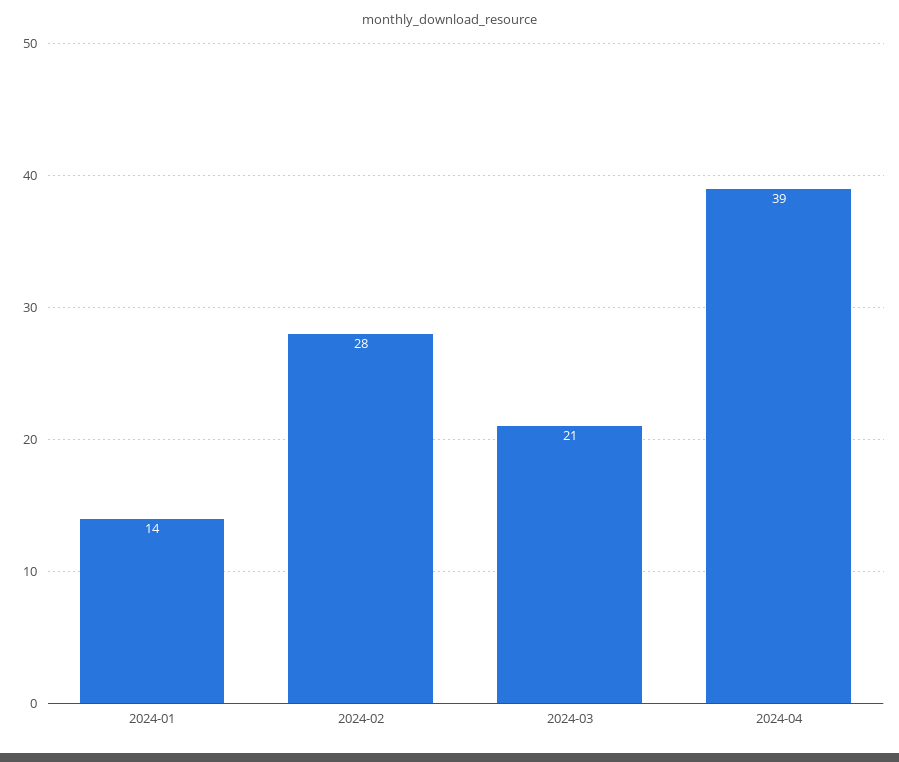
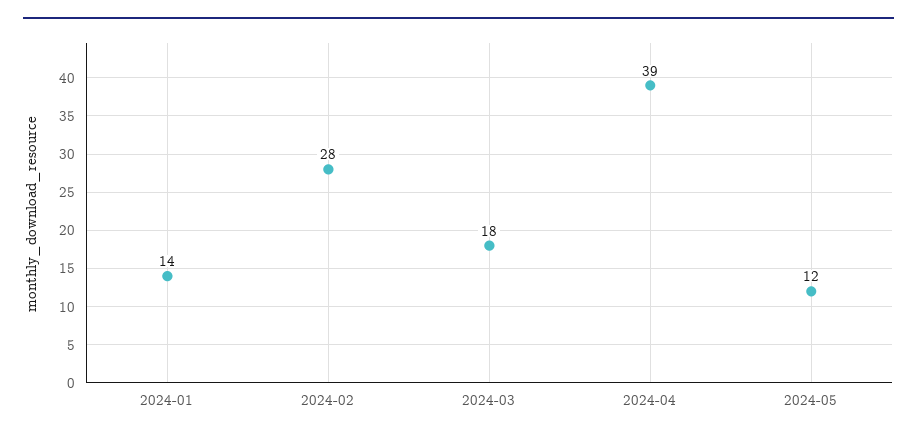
2024-03: 21 -> 18
2024-05: none -> 12

